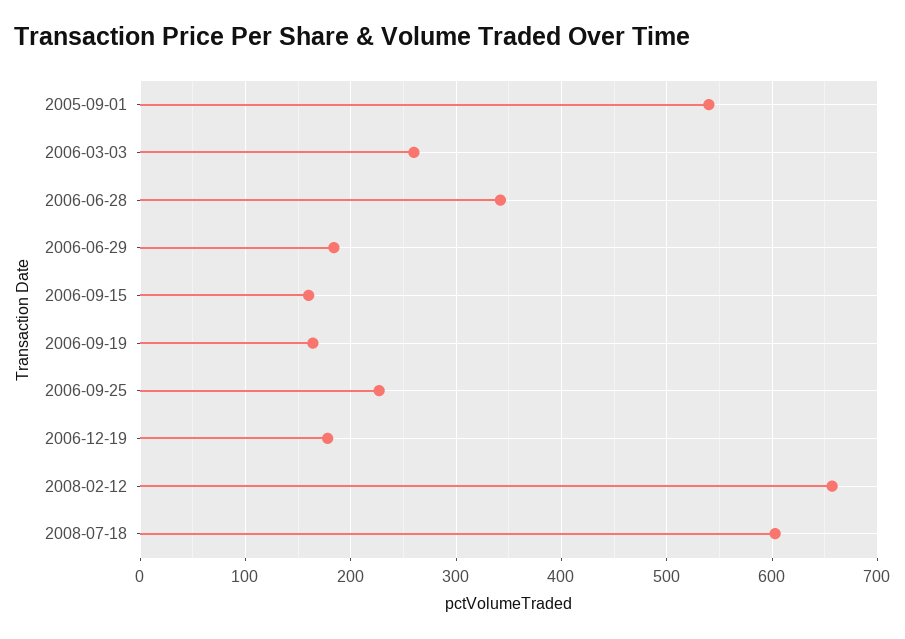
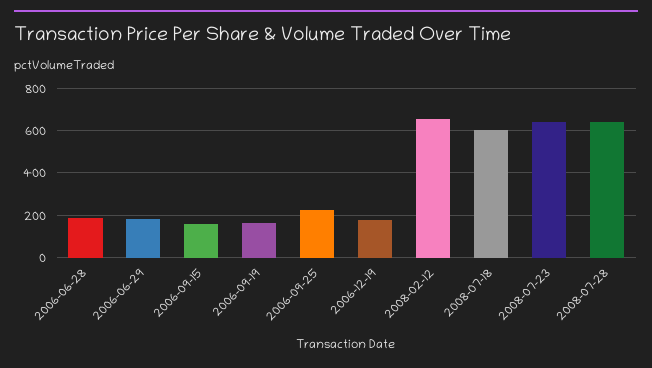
2005-09-01: 540 -> none
2006-03-03: 260 -> none
2006-06-28: 340 -> 200
2008-07-23: none -> 650
2008-07-28: none -> 650

